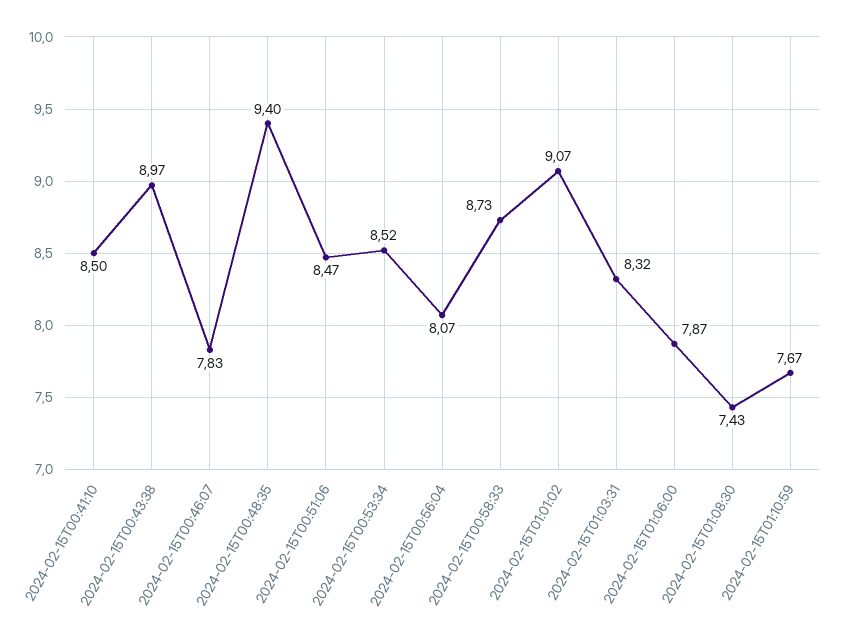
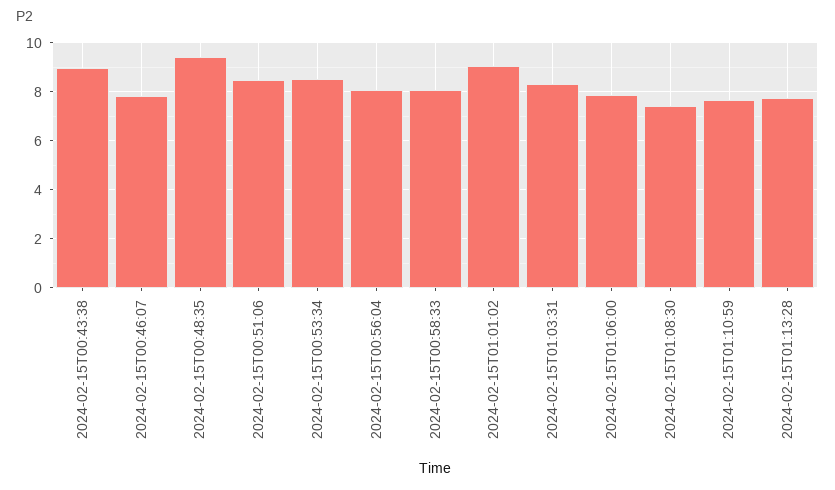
2024-02-15T00:41:10: 8.5 -> none
2024-02-15T00:58:33: 8.73 -> 8
2024-02-15T01:13:28: none -> 7.75

